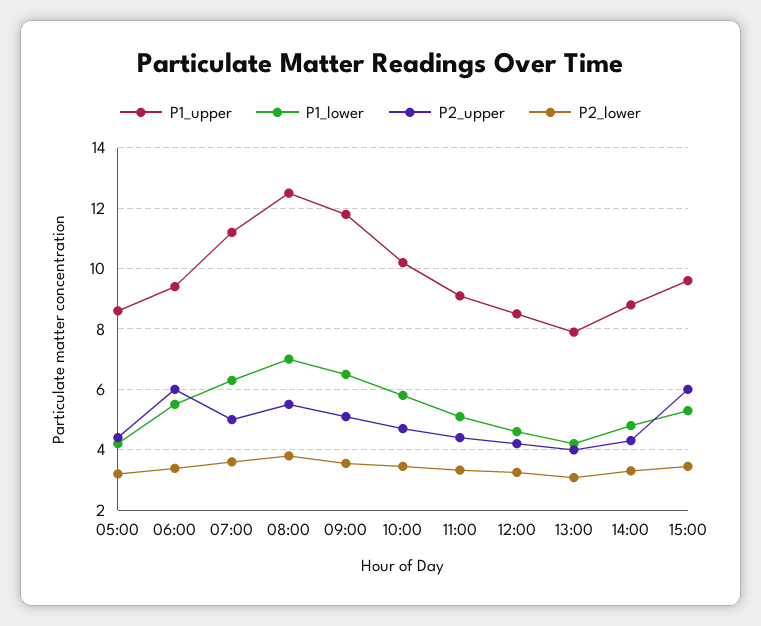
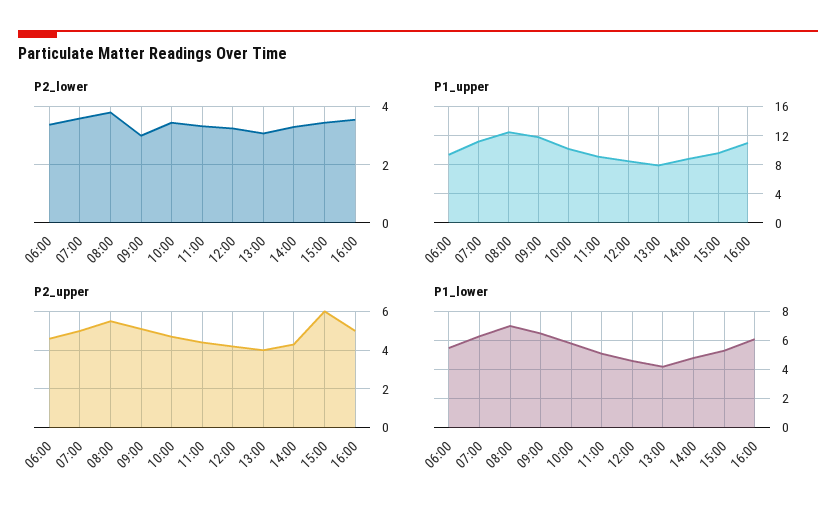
P1_upper, 05:00: 8.6 -> none
P1_lower, 05:00: 4.2 -> none
P2_upper, 05:00: 4.4 -> none
P2_lower, 05:00: 3.2 -> none
P2_upper, 06:00: 6 -> 4.5
P2_lower, 09:00: 3.6 -> 3
P2_lower, 16:00: none -> 3.5
P1_upper, 16:00: none -> 11
P2_upper, 16:00: none -> 5
P1_lower, 16:00: none -> 6

